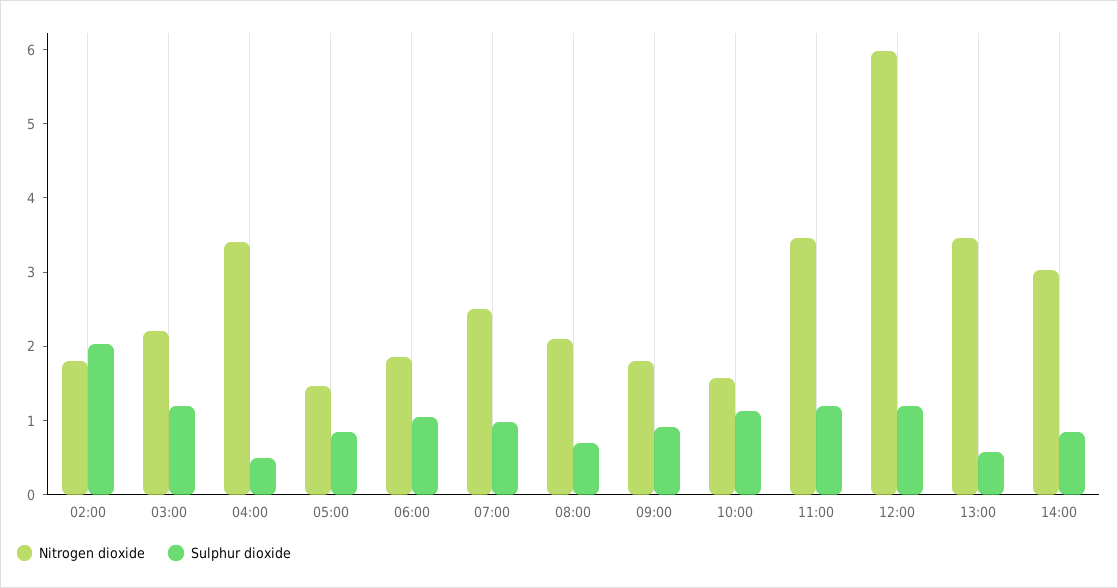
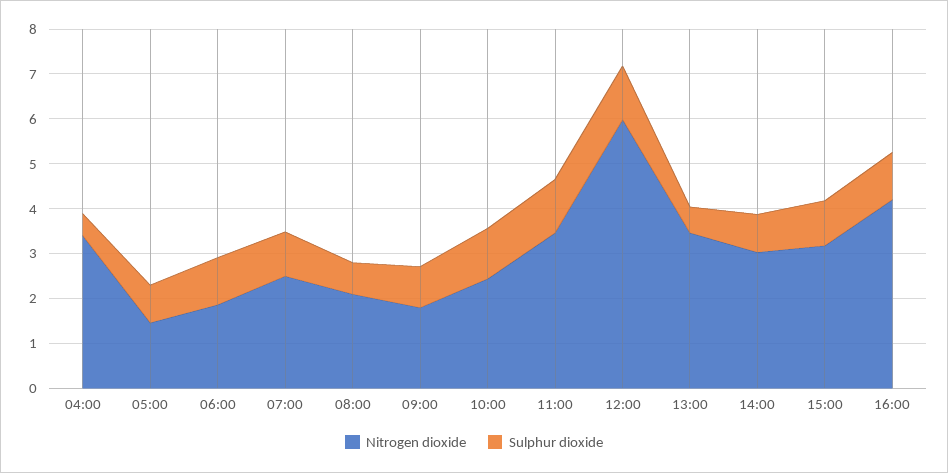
Nitrogen dioxide, 02:00: 1.8 -> none
Sulphur dioxide, 02:00: 2 -> none
Nitrogen dioxide, 03:00: 2.2 -> none
Sulphur dioxide, 03:00: 1.2 -> none
Nitrogen dioxide, 10:00: 1.6 -> 2.4
Nitrogen dioxide, 15:00: none -> 3.2
Sulphur dioxide, 15:00: none -> 1
Nitrogen dioxide, 16:00: none -> 4.2
Sulphur dioxide, 16:00: none -> 1

